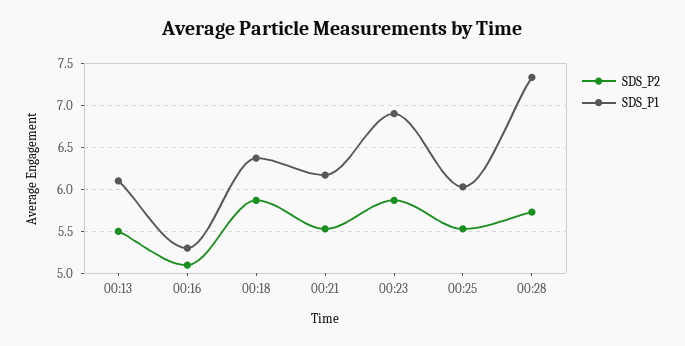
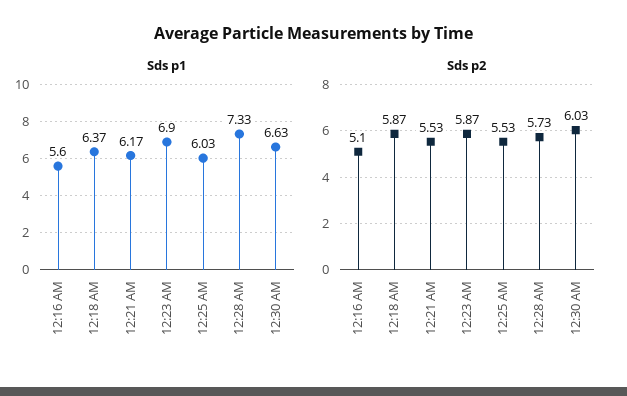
SDS_P2, 00:13: 5.5 -> none
SDS_P1, 00:13: 6.1 -> none
SDS_P1, 00:16: 5.3 -> 5.6
SDS_P1, 12:30 AM: none -> 6.63
SDS_P2, 12:30 AM: none -> 6.03

